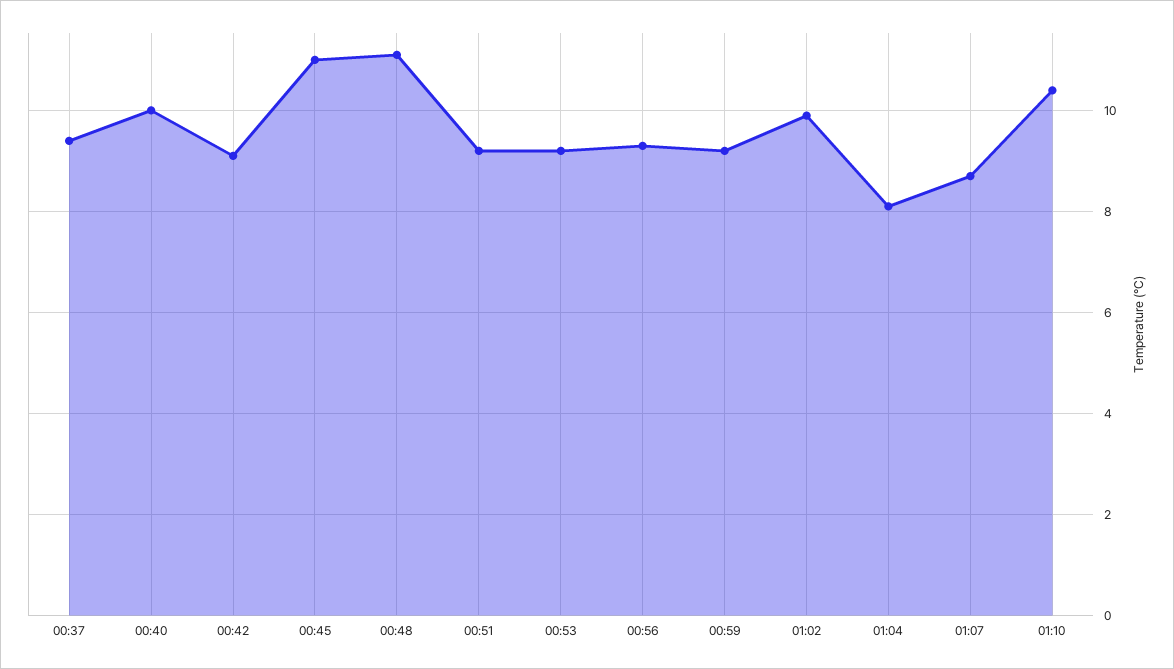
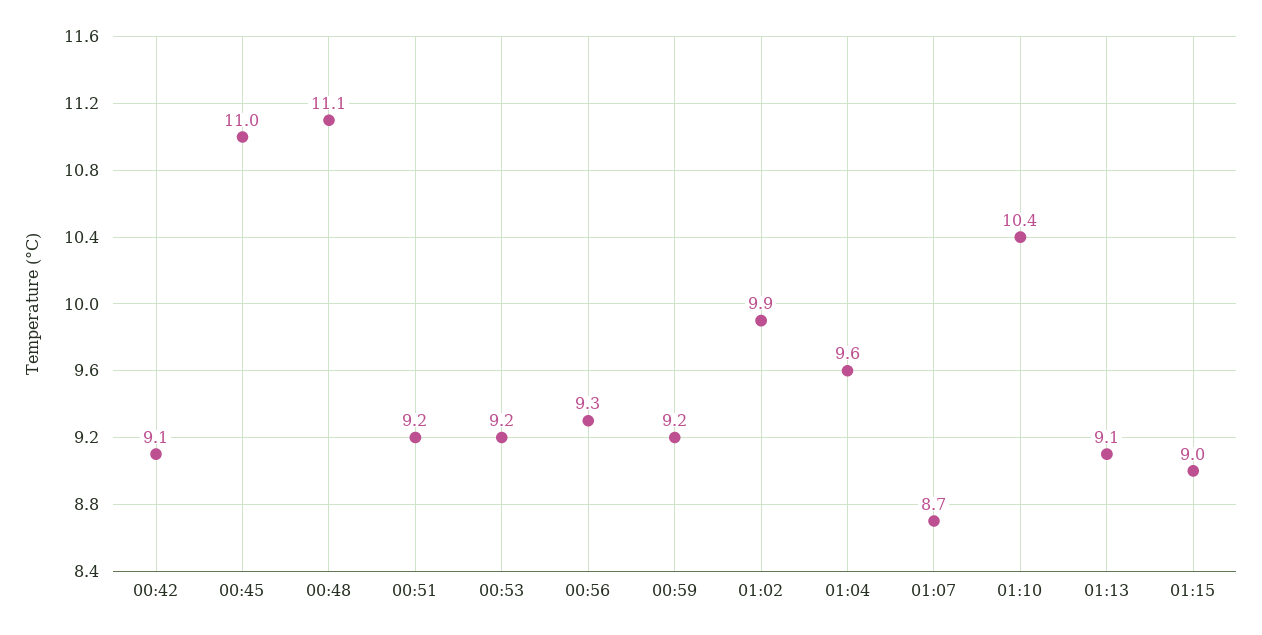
00:37: 9.5 -> none
00:40: 10 -> none
01:04: 8 -> 9.6
01:13: none -> 9.1
01:15: none -> 9

